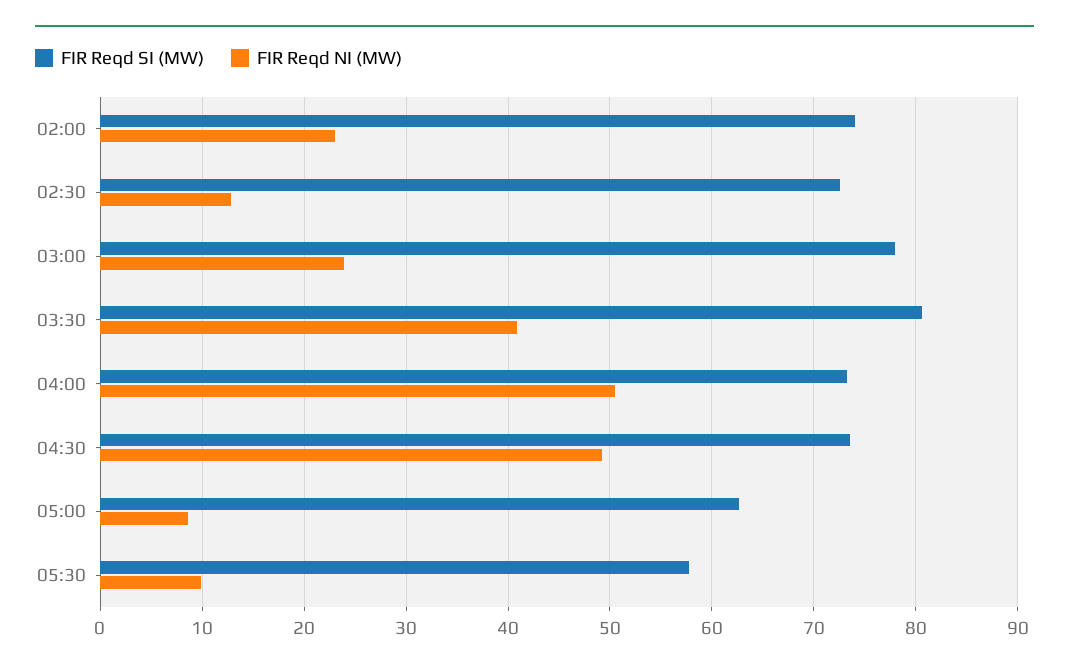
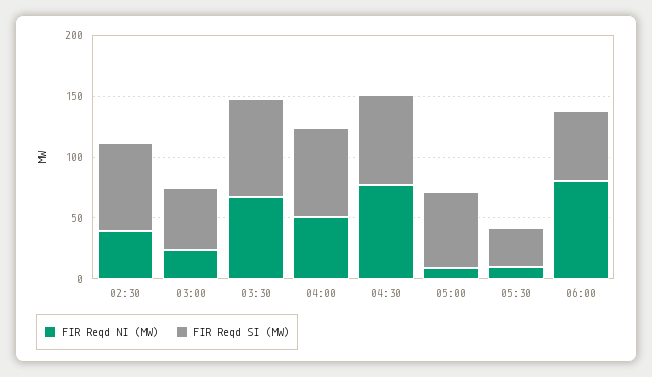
FIR Reqd SI (MW), 02:00: 74 -> none
FIR Reqd NI (MW), 02:00: 23 -> none
FIR Reqd NI (MW), 02:30: 13 -> 40
FIR Reqd SI (MW), 03:00: 78 -> 50
FIR Reqd NI (MW), 03:30: 41 -> 70
FIR Reqd NI (MW), 04:30: 49 -> 80
FIR Reqd SI (MW), 05:30: 58 -> 30
FIR Reqd NI (MW), 06:00: none -> 80
FIR Reqd SI (MW), 06:00: none -> 60

